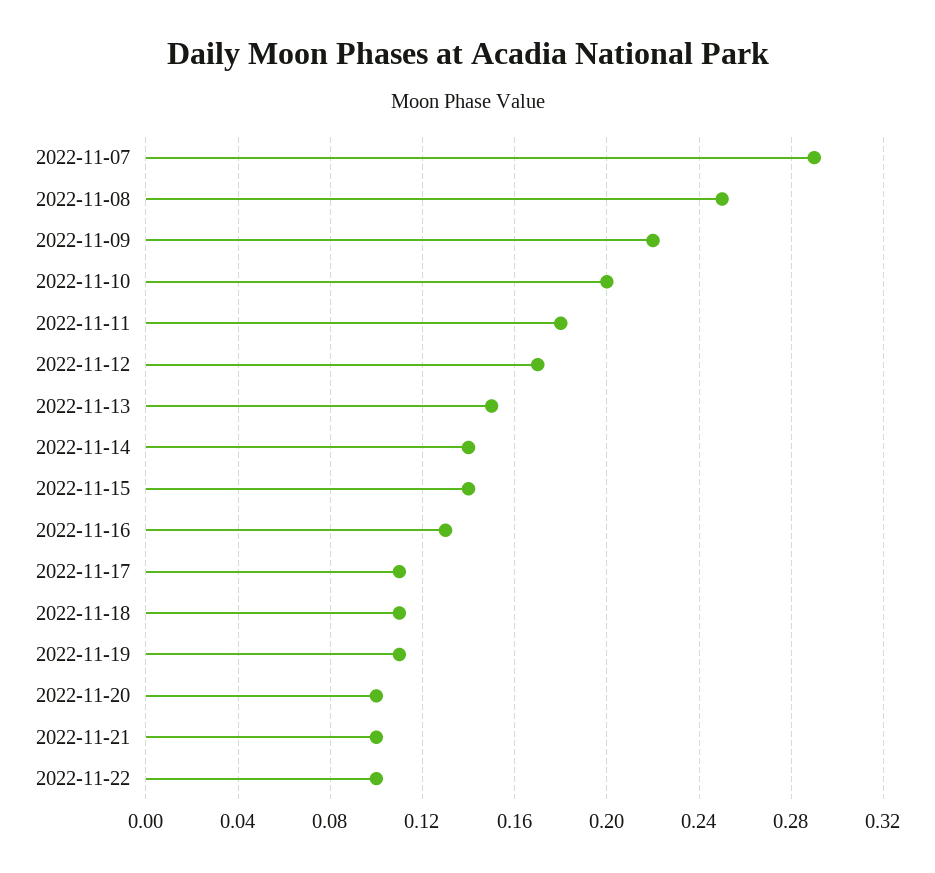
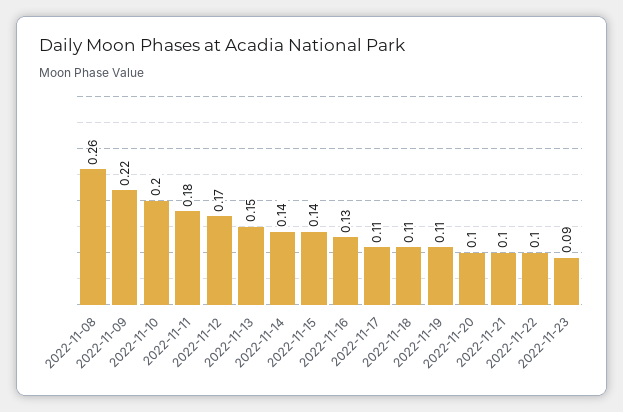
2022-11-07: 0.29 -> none
2022-11-08: 0.25 -> 0.26
2022-11-23: none -> 0.09

